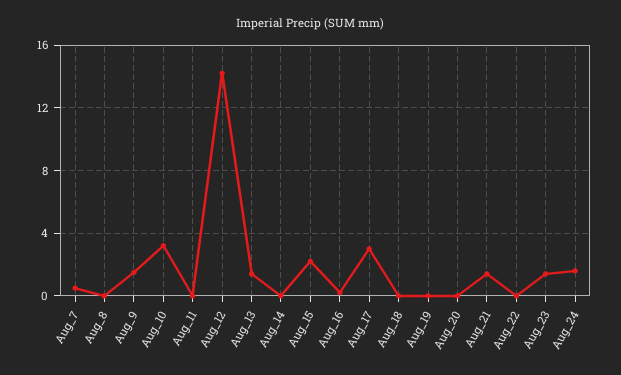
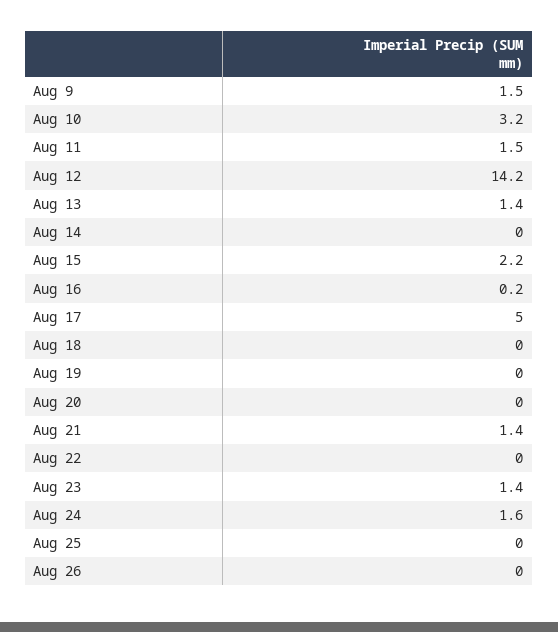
Aug_7: 0.5 -> none
Aug_8: 0 -> none
Aug_11: 0 -> 1.5
Aug_17: 3 -> 5
Aug 25: none -> 0
Aug 26: none -> 0

